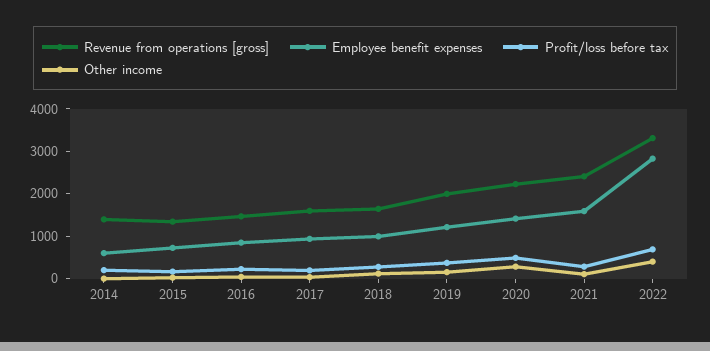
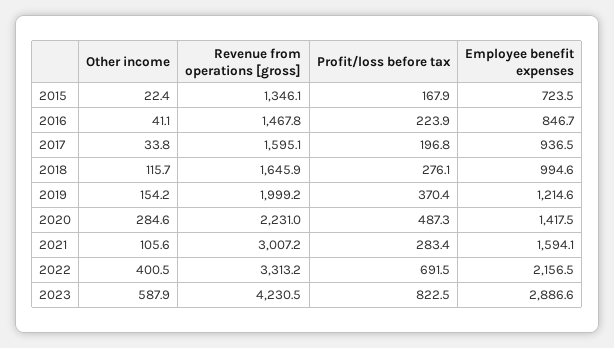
Revenue from operations [gross], 2014: 1400 -> none
Employee benefit expenses, 2014: 600 -> none
Profit/loss before tax, 2014: 200 -> none
Other income, 2014: 0 -> none
Revenue from operations [gross], 2021: 2400 -> 3007.2
Employee benefit expenses, 2022: 2800 -> 2156.5
Other income, 2023: none -> 587.9
Revenue from operations [gross], 2023: none -> 4230.5
Profit/loss before tax, 2023: none -> 822.5
Employee benefit expenses, 2023: none -> 2886.6

